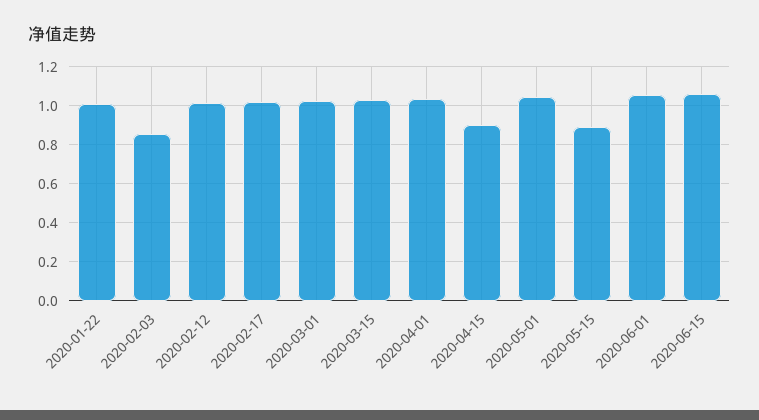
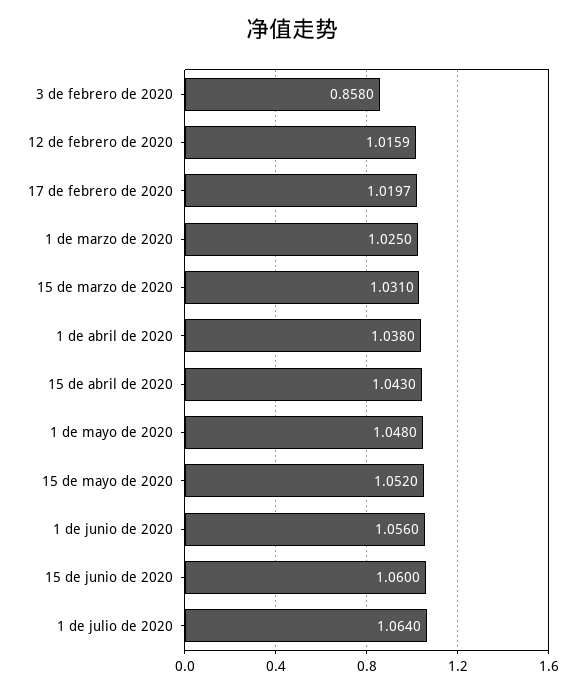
2020-01-22: 1 -> none
2020-04-15: 0.9 -> 1.043
2020-05-15: 0.9 -> 1.052
1 de julio de 2020: none -> 1.064

